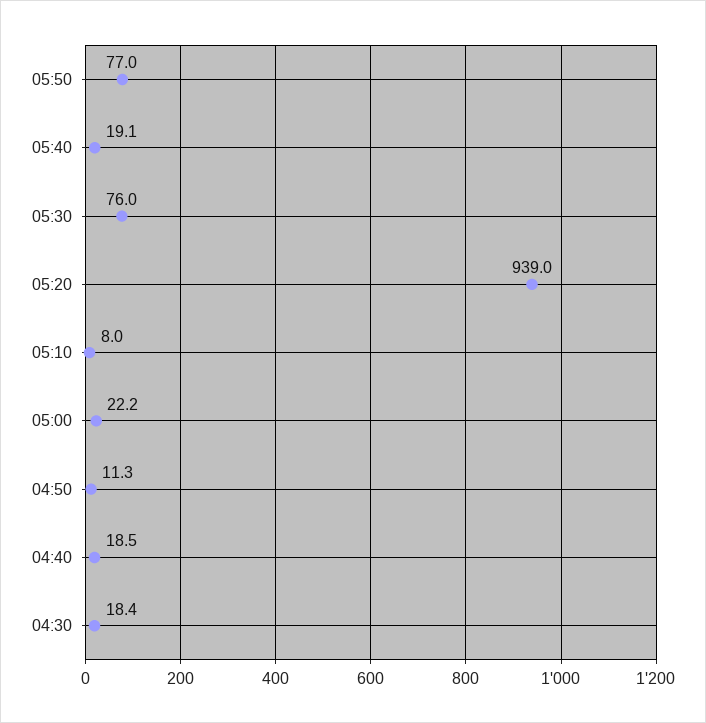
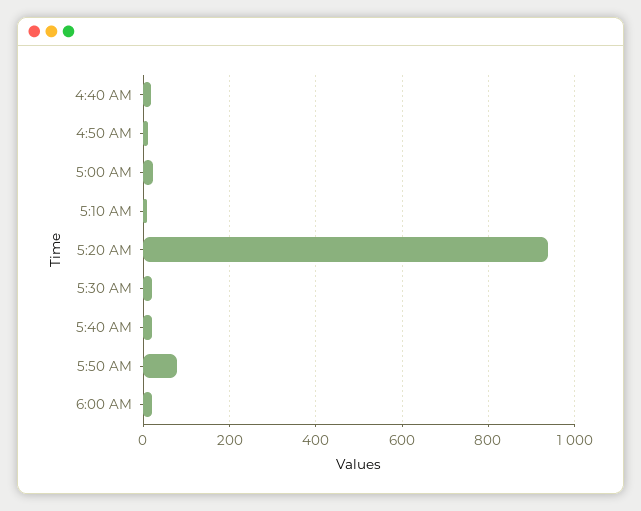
05:30: 76 -> 20
04:30: 18.4 -> none
6:00 AM: none -> 20

